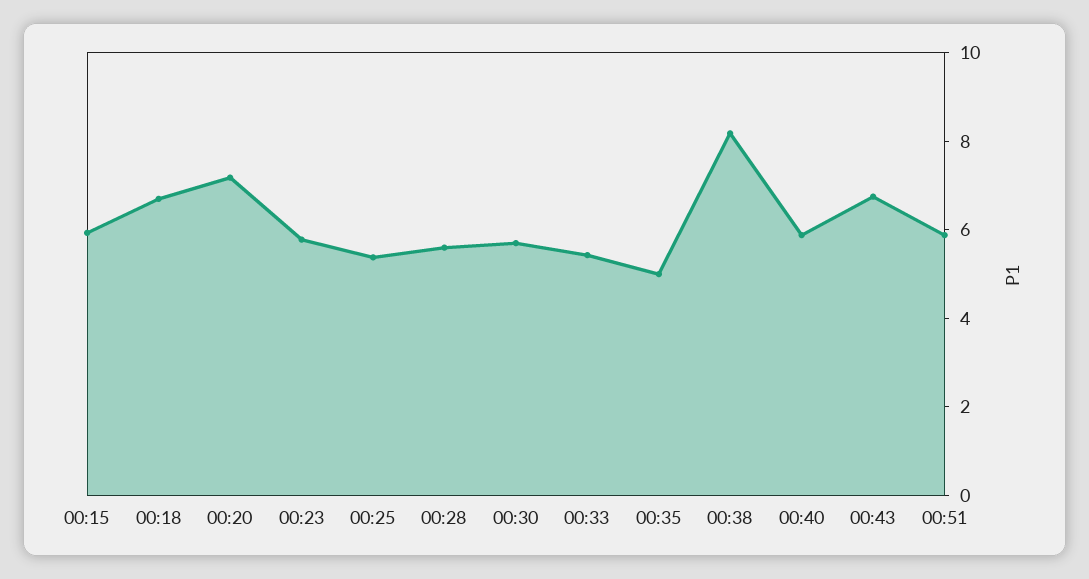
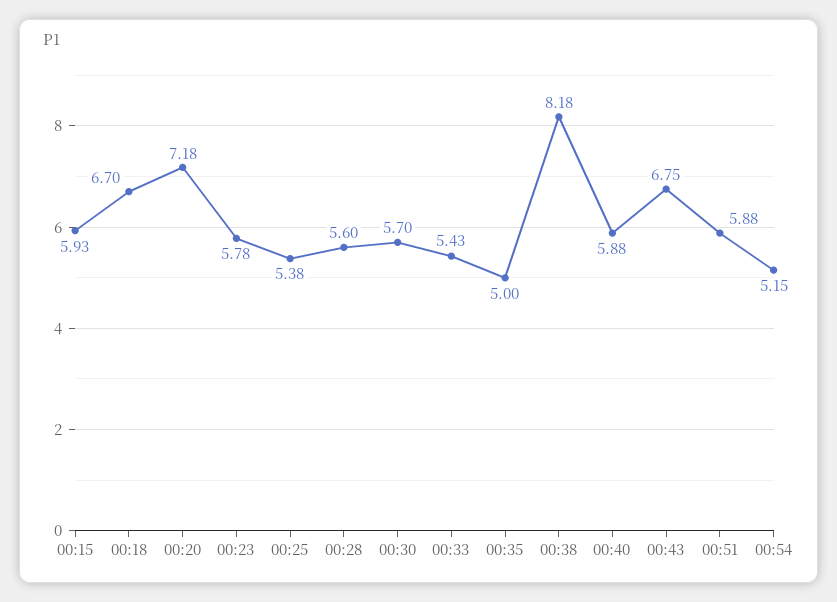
00:54: none -> 5.15

